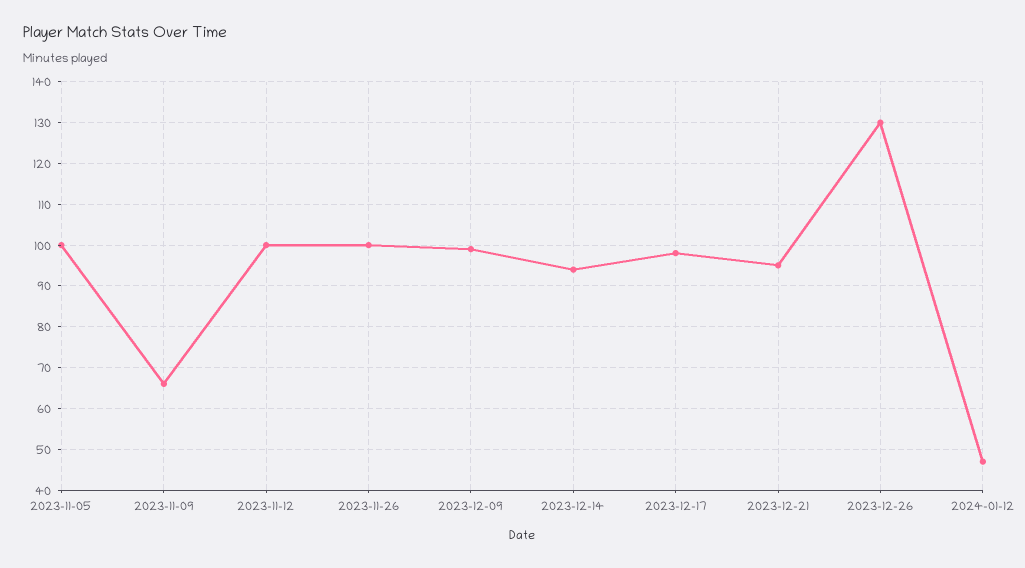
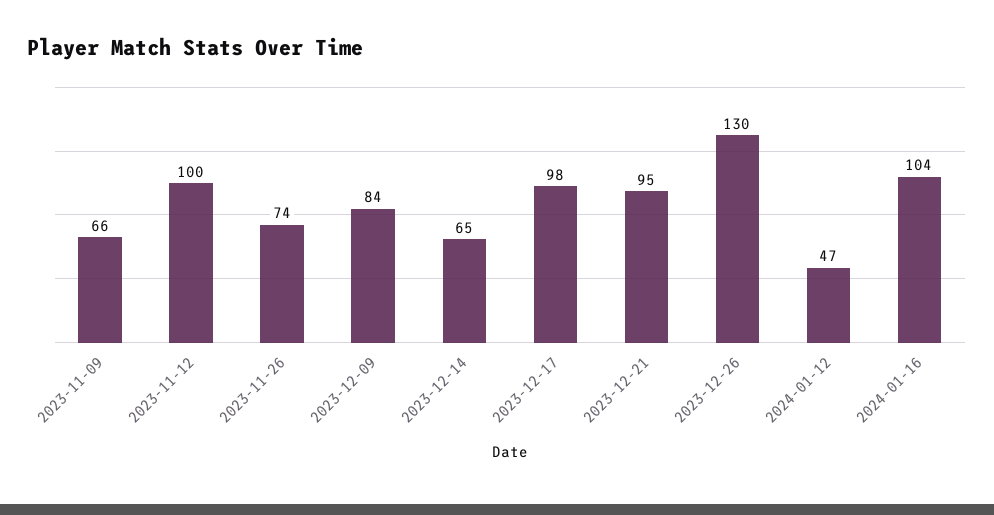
2023-11-05: 100 -> none
2023-11-26: 100 -> 74
2023-12-09: 100 -> 84
2023-12-14: 95 -> 65
2024-01-16: none -> 104

